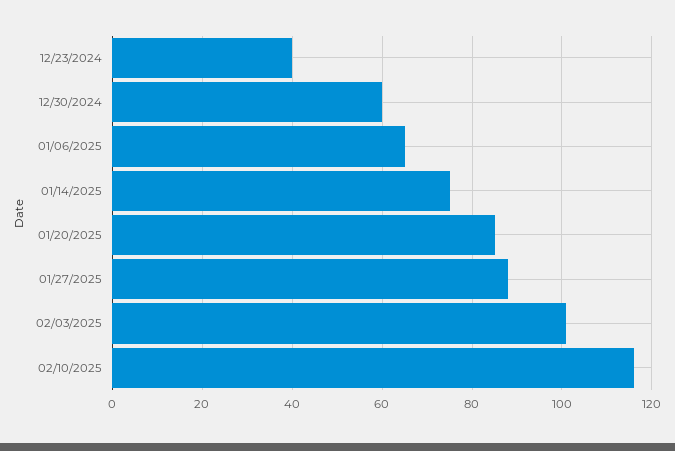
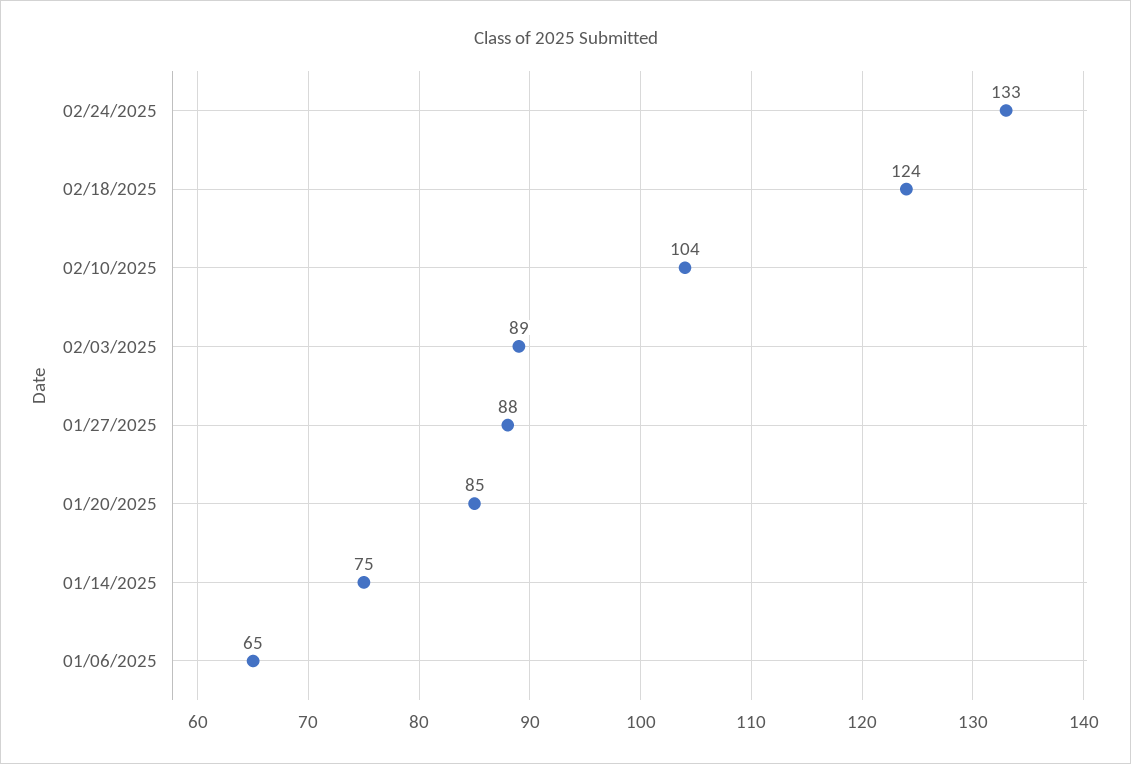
12/23/2024: 40 -> none
12/30/2024: 60 -> none
02/03/2025: 100 -> 89
02/10/2025: 115 -> 104
02/24/2025: none -> 133
02/18/2025: none -> 124

